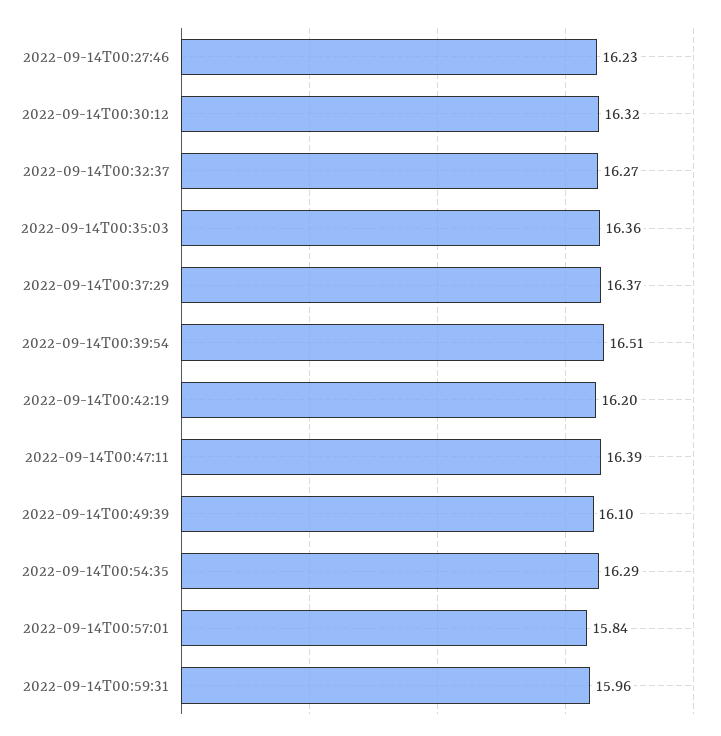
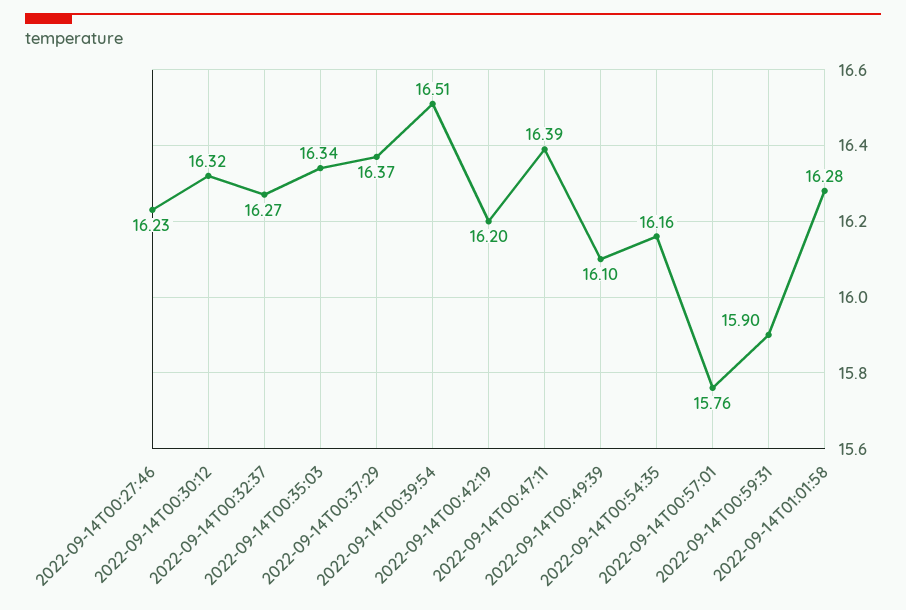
2022-09-14T00:35:03: 16.36 -> 16.34
2022-09-14T00:54:35: 16.29 -> 16.16
2022-09-14T00:57:01: 15.84 -> 15.76
2022-09-14T00:59:31: 15.96 -> 15.9
2022-09-14T01:01:58: none -> 16.28

